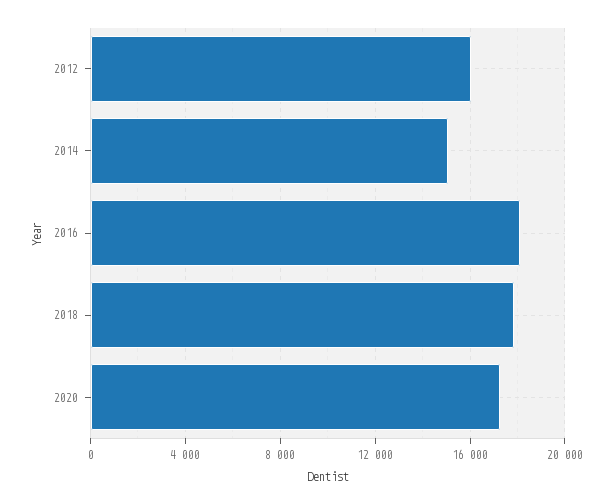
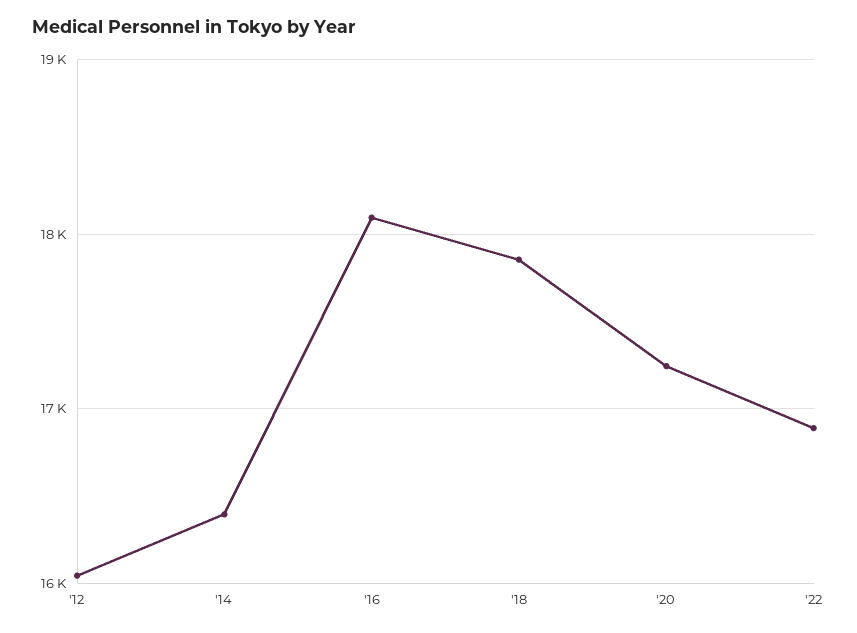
2014: 15000 -> 16400
'22: none -> 16900

